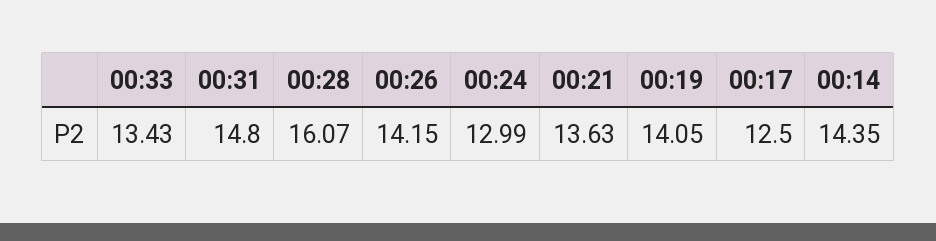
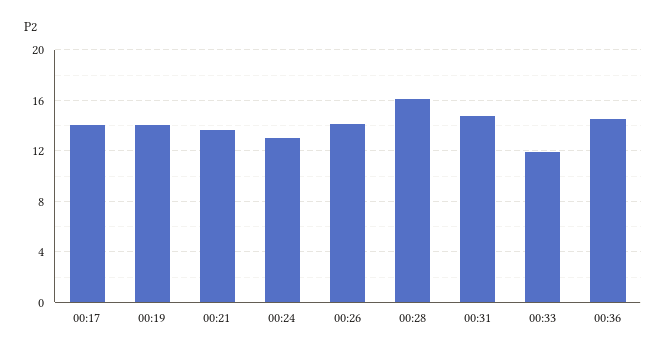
00:33: 13.43 -> 12
00:17: 12.5 -> 14
00:14: 14.35 -> none
00:36: none -> 14.5

